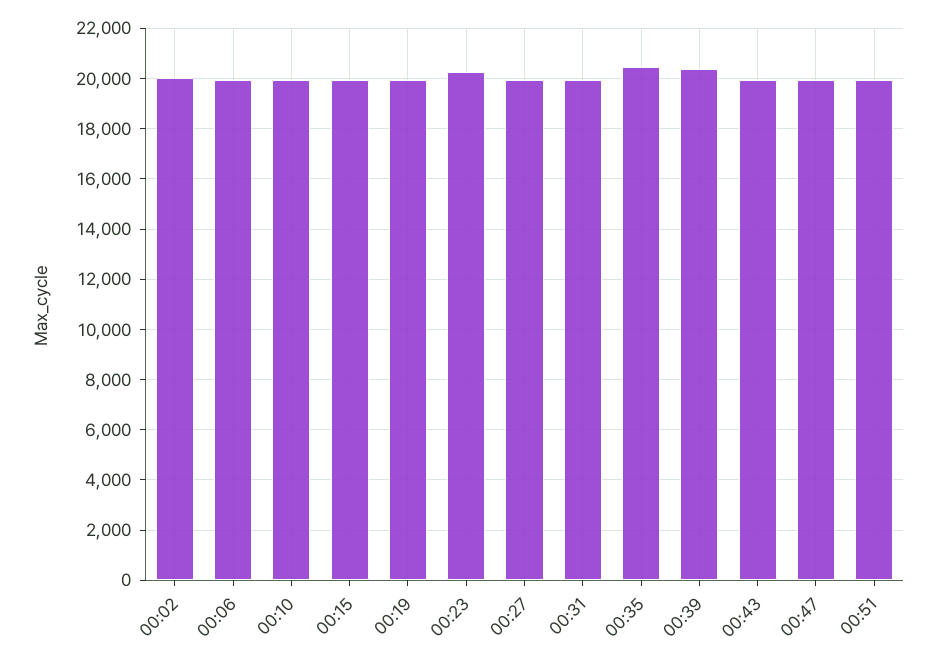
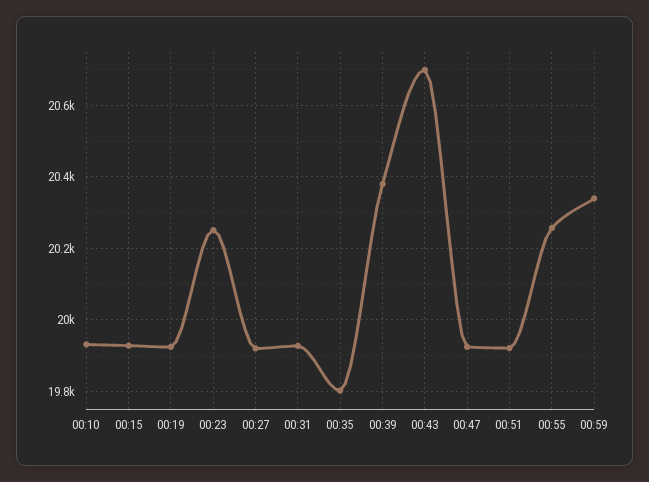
00:02: 20000 -> none
00:06: 20000 -> none
00:35: 20500 -> 19800
00:43: 20000 -> 20700
00:55: none -> 20260
00:59: none -> 20340

